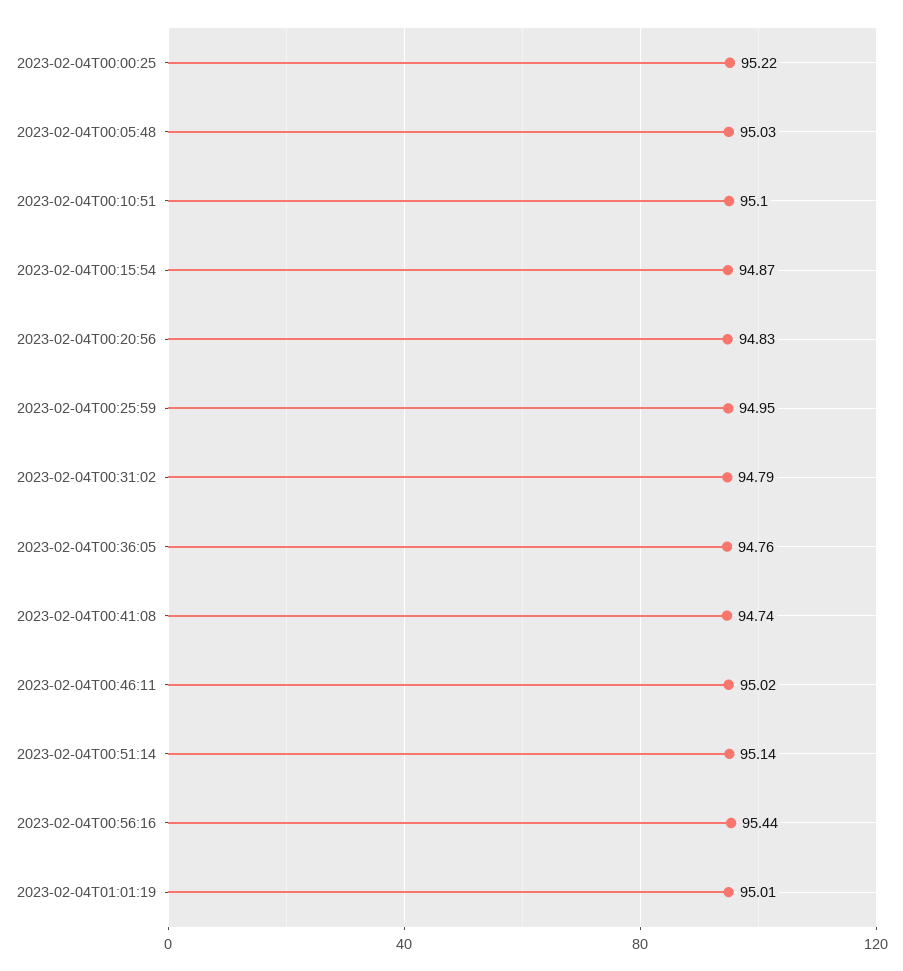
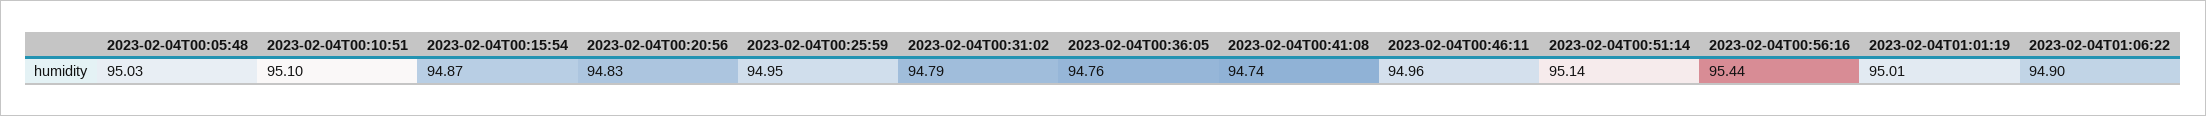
2023-02-04T00:00:25: 95.22 -> none
2023-02-04T00:46:11: 95.02 -> 94.96
2023-02-04T01:06:22: none -> 94.9

